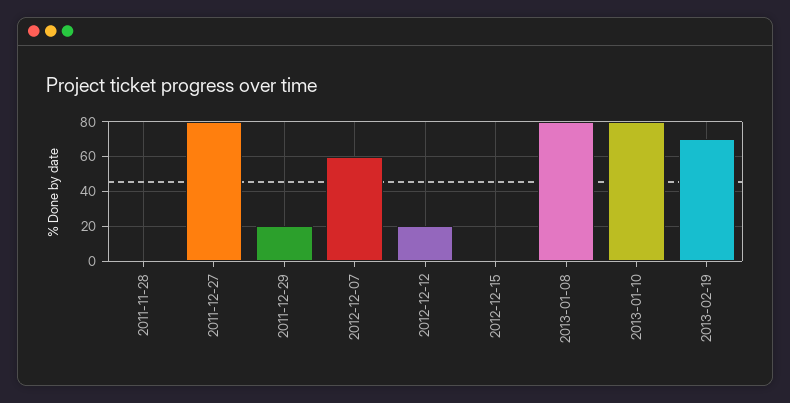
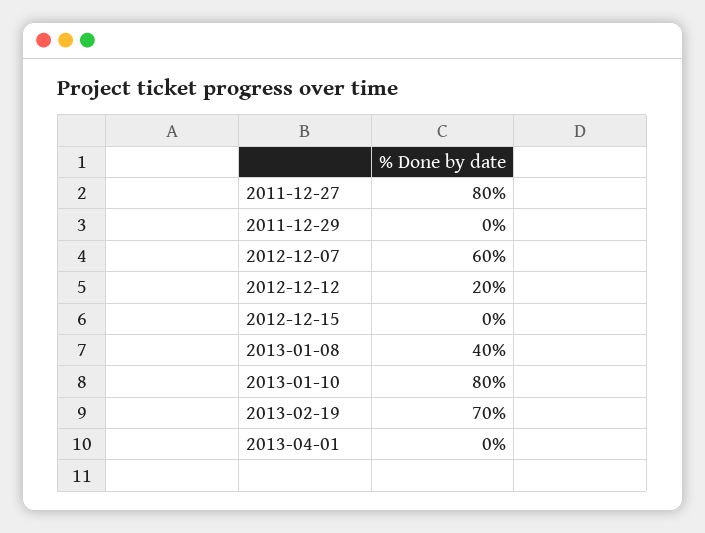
2011-11-28: 0 -> none
2011-12-29: 20 -> 0
2013-01-08: 80 -> 40
2013-04-01: none -> 0

